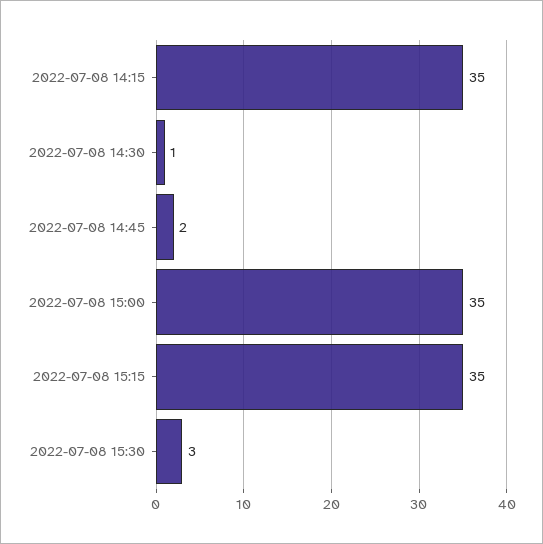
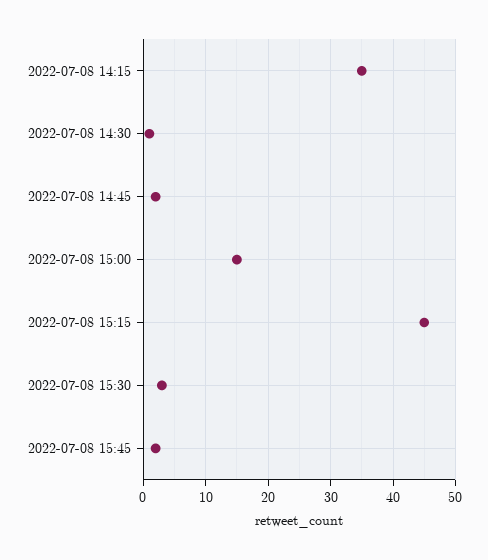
2022-07-08 15:00: 35 -> 15
2022-07-08 15:15: 35 -> 45
2022-07-08 15:45: none -> 2

